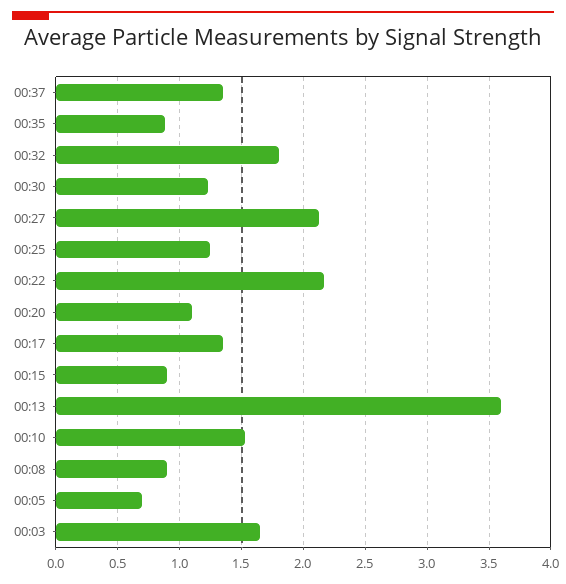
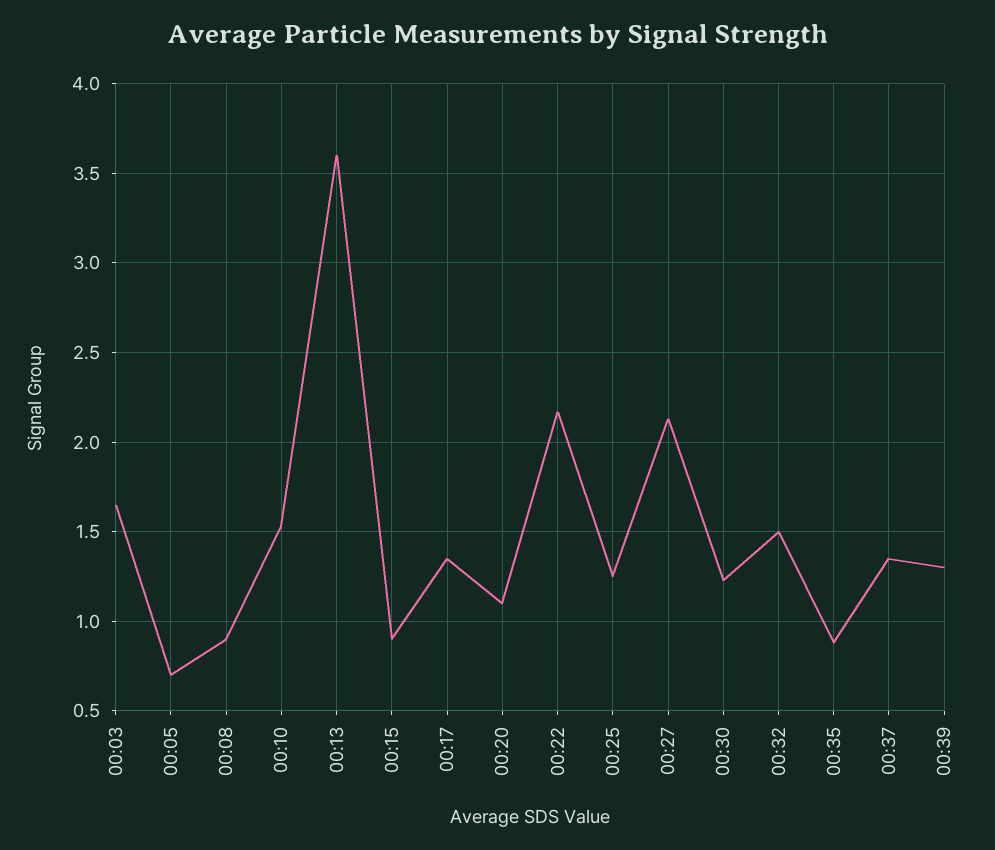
00:32: 1.8 -> 1.5
00:39: none -> 1.3

